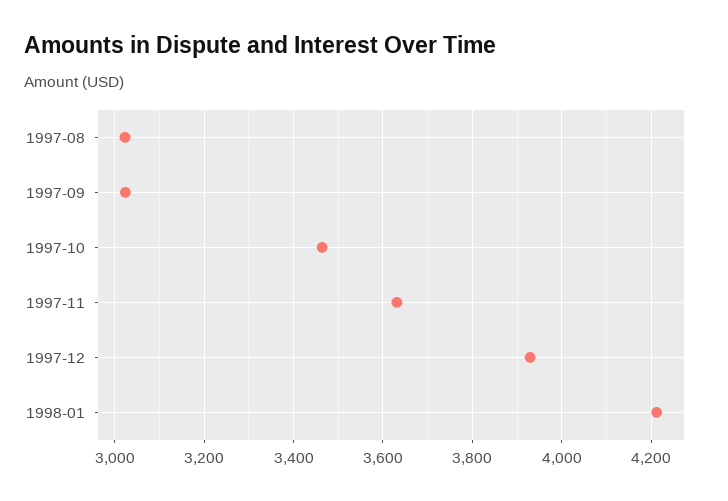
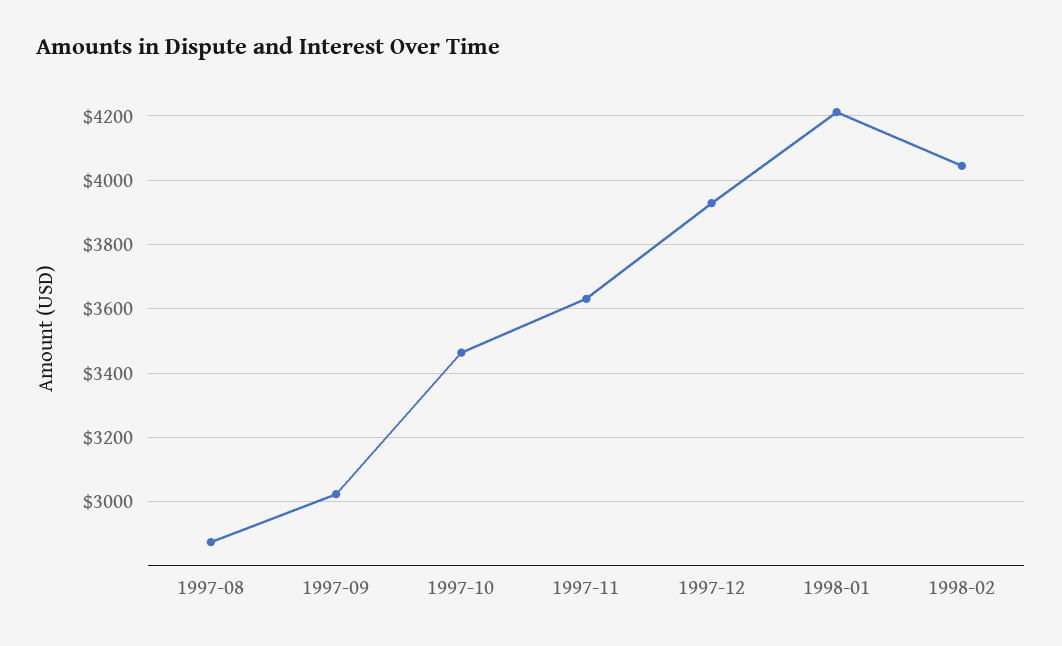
1997-08: 3020 -> 2880
1998-02: none -> 4040

